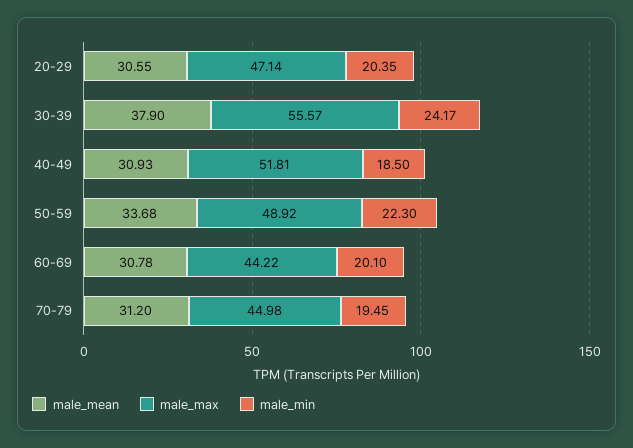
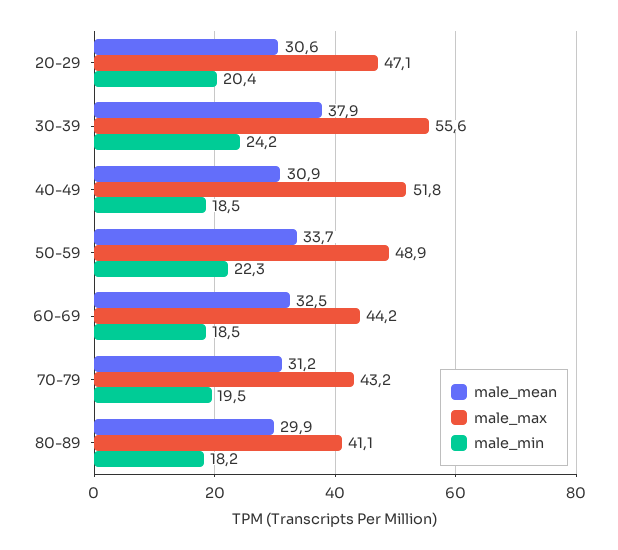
male_mean, 60-69: 30.78 -> 32.5
male_min, 60-69: 20.1 -> 18.5
male_max, 70-79: 44.98 -> 43.2
male_mean, 80-89: none -> 29.9
male_max, 80-89: none -> 41.1
male_min, 80-89: none -> 18.2

